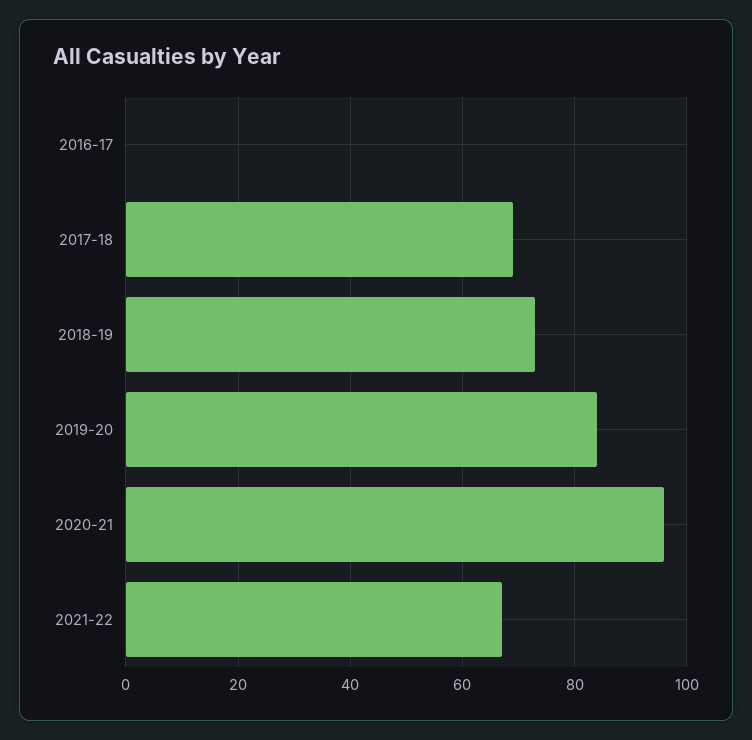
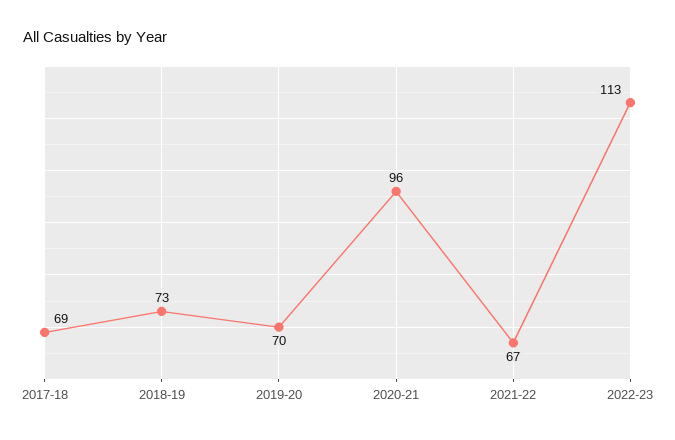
2016-17: 0 -> none
2019-20: 85 -> 70
2022-23: none -> 113

